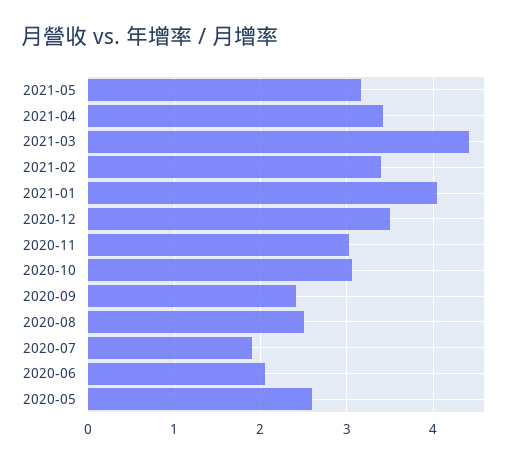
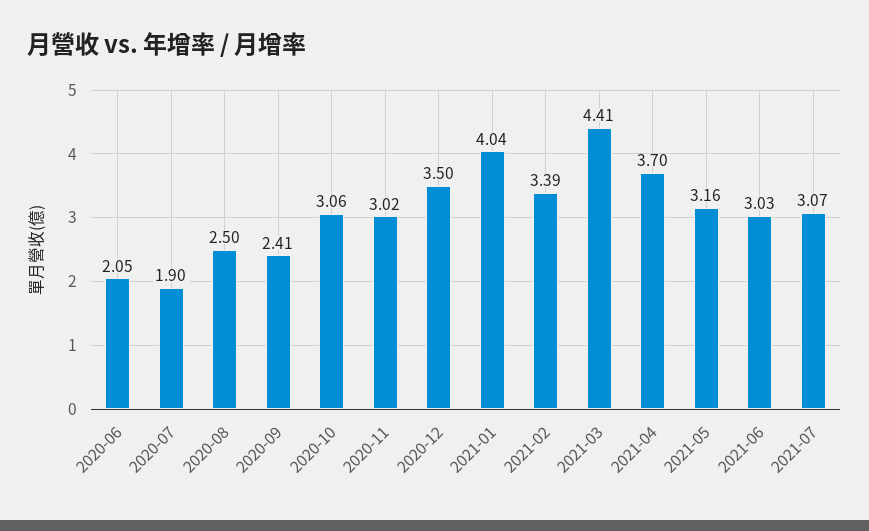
2021-04: 3.4 -> 3.7
2020-05: 2.6 -> none
2021-06: none -> 3.03
2021-07: none -> 3.07

